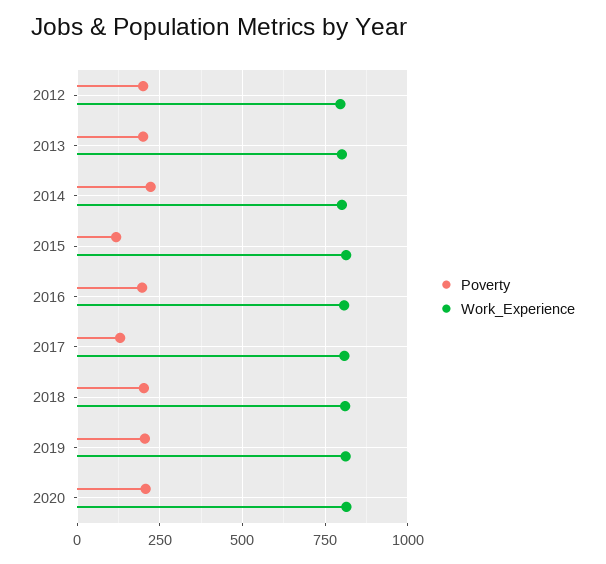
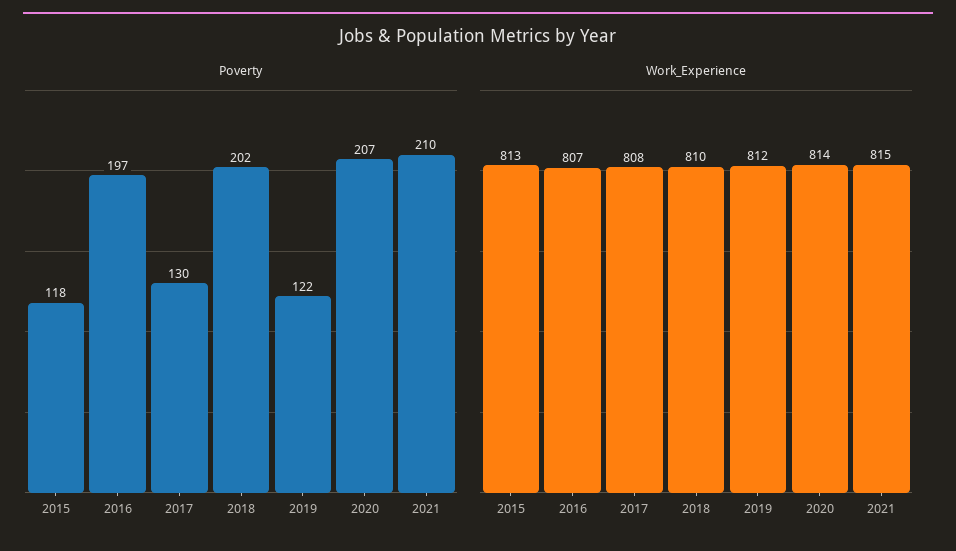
Poverty, 2012: 200 -> none
Work_Experience, 2012: 800 -> none
Poverty, 2013: 200 -> none
Work_Experience, 2013: 800 -> none
Poverty, 2014: 225 -> none
Work_Experience, 2014: 800 -> none
Poverty, 2019: 200 -> 122
Poverty, 2021: none -> 210
Work_Experience, 2021: none -> 815

